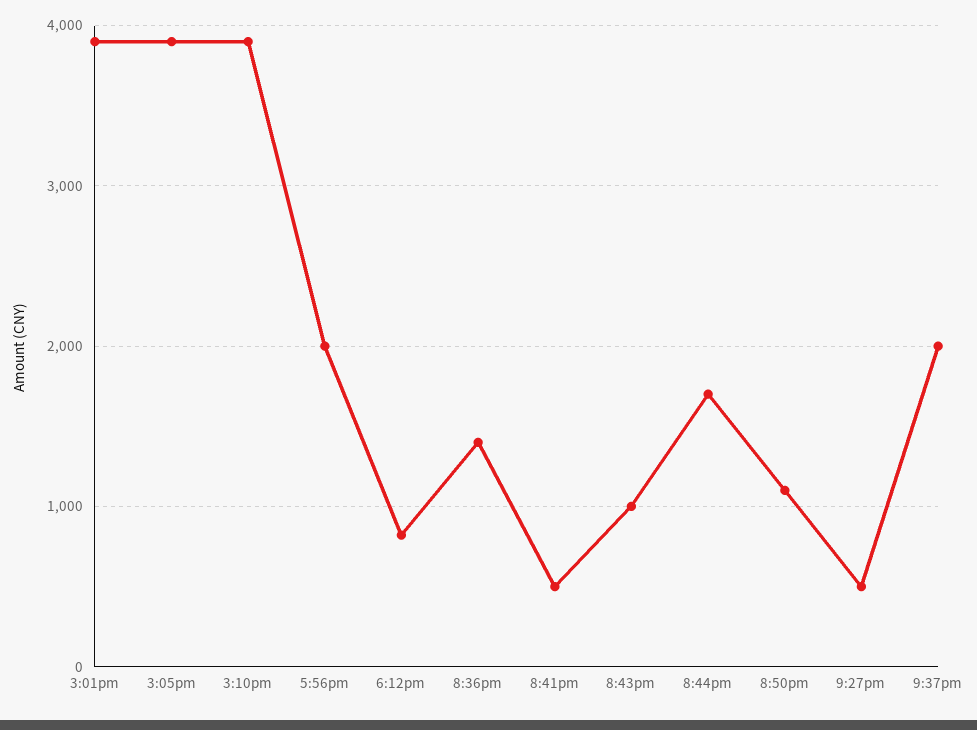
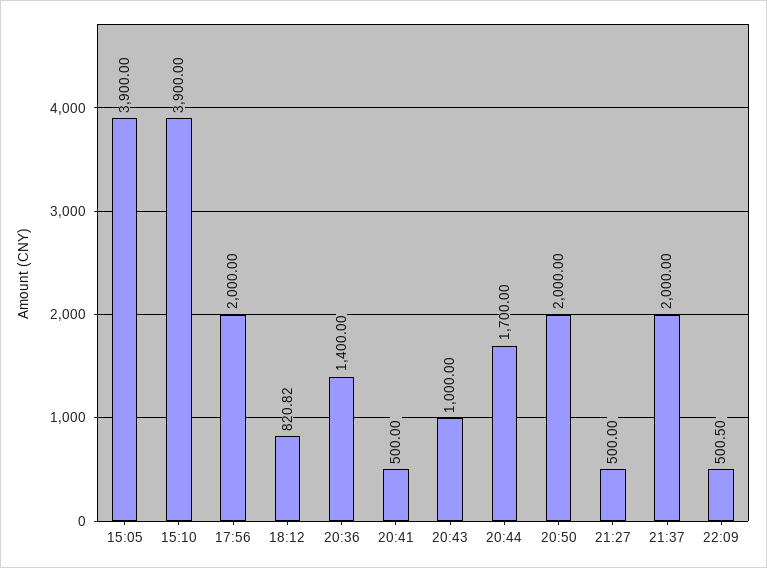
3:01pm: 3900 -> none
8:50pm: 1100 -> 2000
22:09: none -> 500.5

